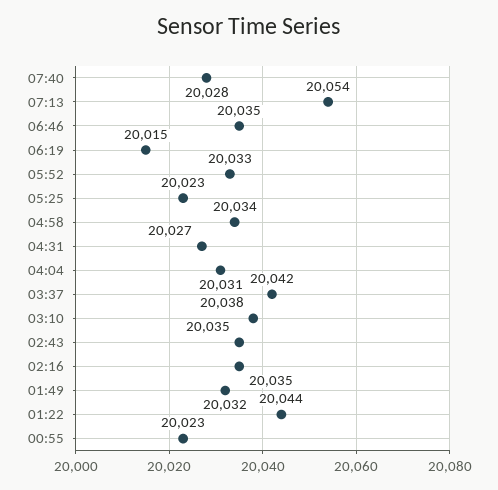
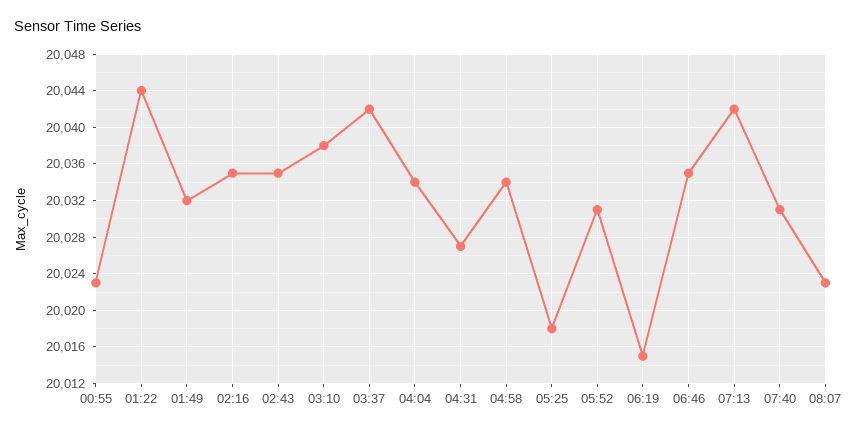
07:40: 20028 -> 20031
07:13: 20054 -> 20042
05:52: 20033 -> 20031
05:25: 20023 -> 20018
04:04: 20031 -> 20034
08:07: none -> 20023

